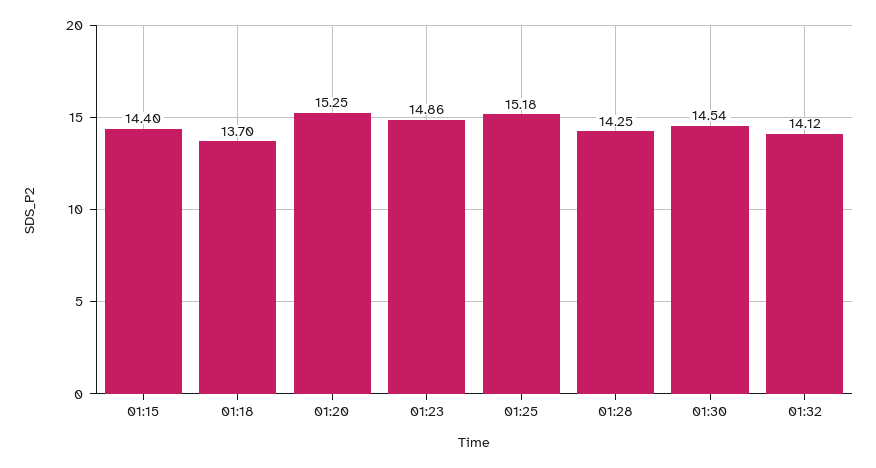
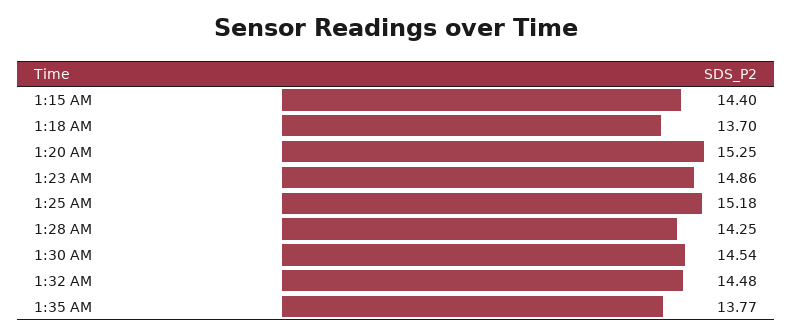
01:32: 14.12 -> 14.48
1:35 AM: none -> 13.77

